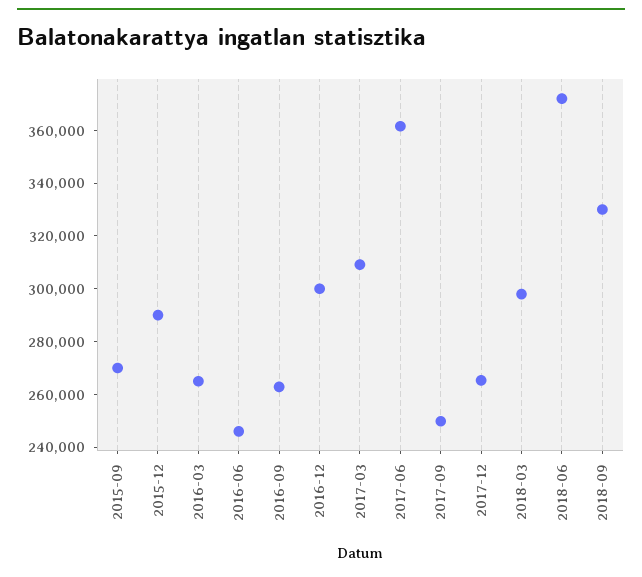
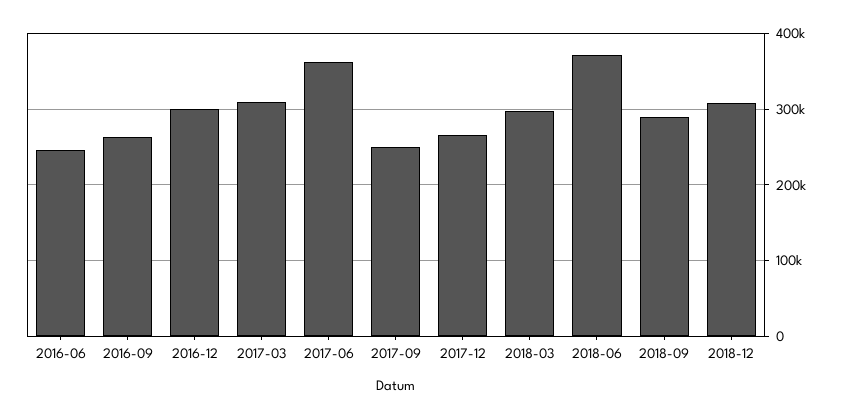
2015-09: 270000 -> none
2015-12: 290000 -> none
2016-03: 265000 -> none
2018-09: 330000 -> 290000
2018-12: none -> 310000

